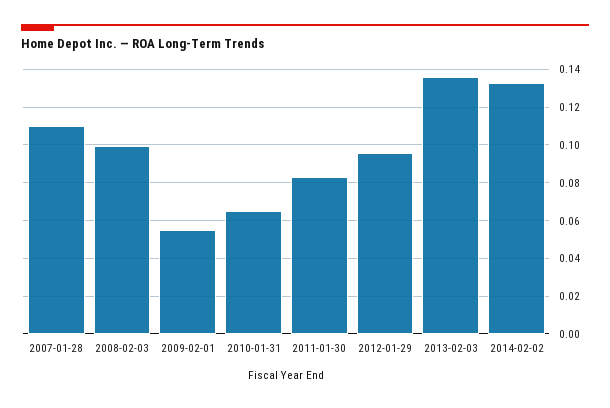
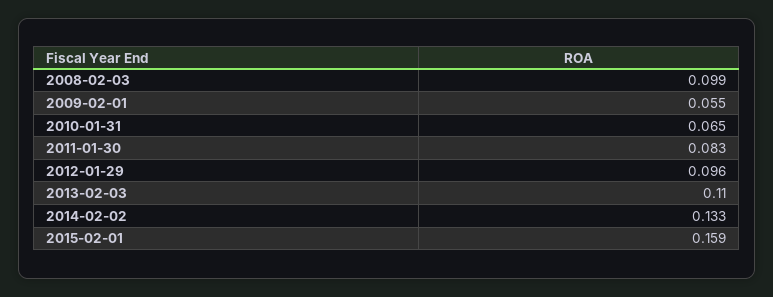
2007-01-28: 0.11 -> none
2013-02-03: 0.135 -> 0.11
2015-02-01: none -> 0.159

